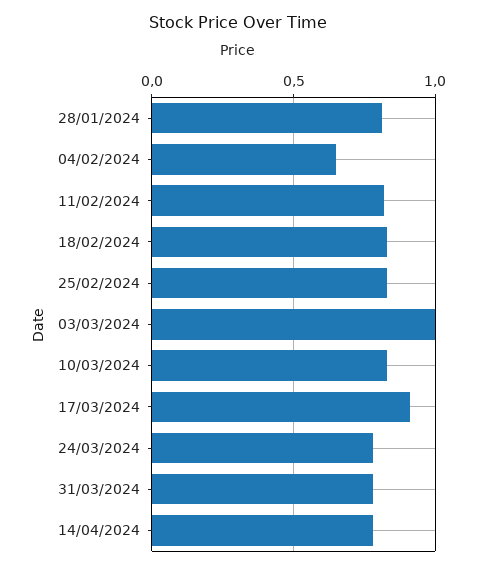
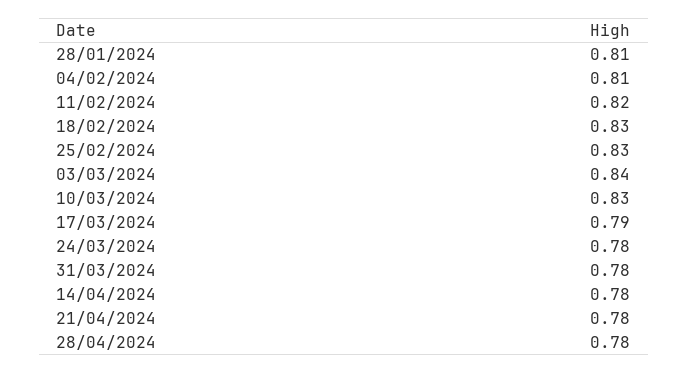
04/02/2024: 0.65 -> 0.81
03/03/2024: 1 -> 0.84
17/03/2024: 0.9 -> 0.79
21/04/2024: none -> 0.78
28/04/2024: none -> 0.78

